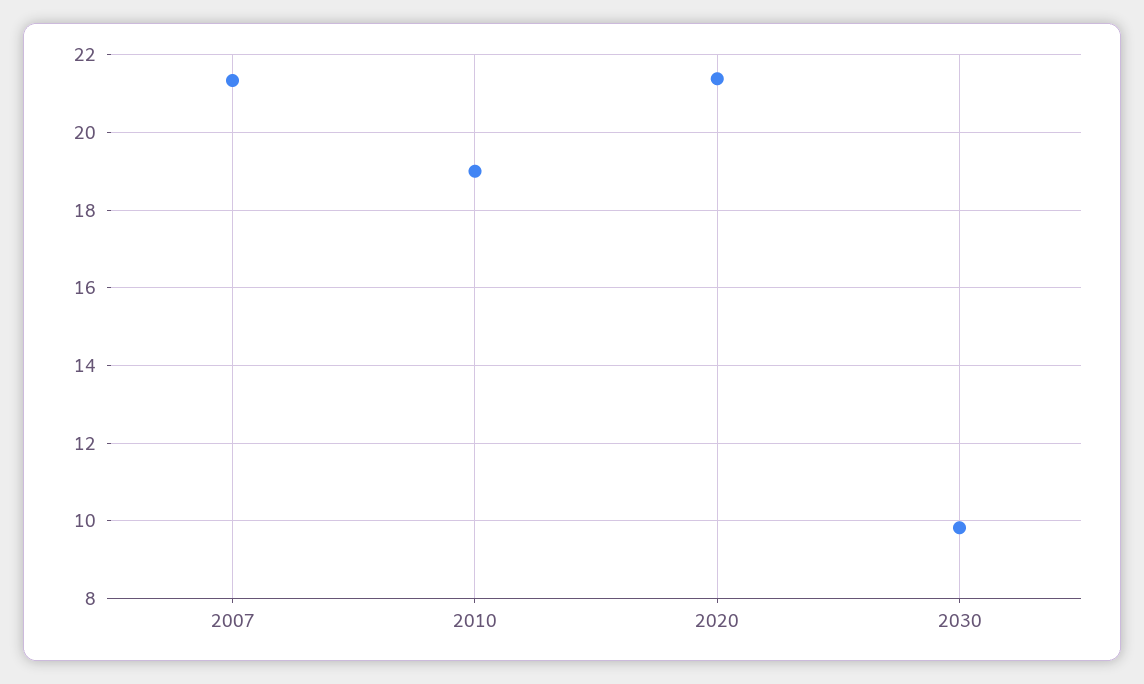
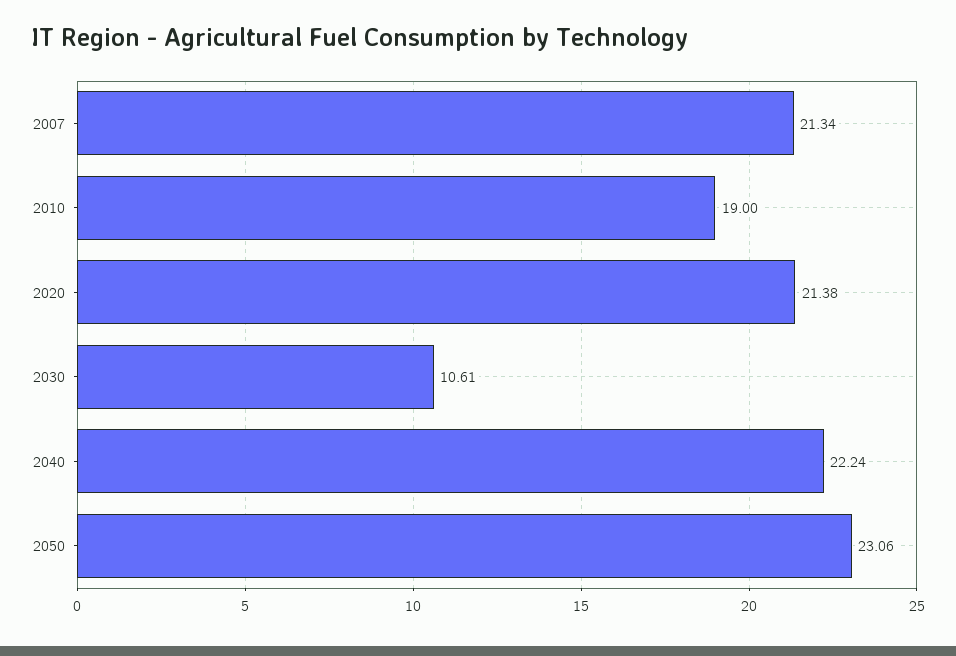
2030: 9.8 -> 10.61
2040: none -> 22.24
2050: none -> 23.06

